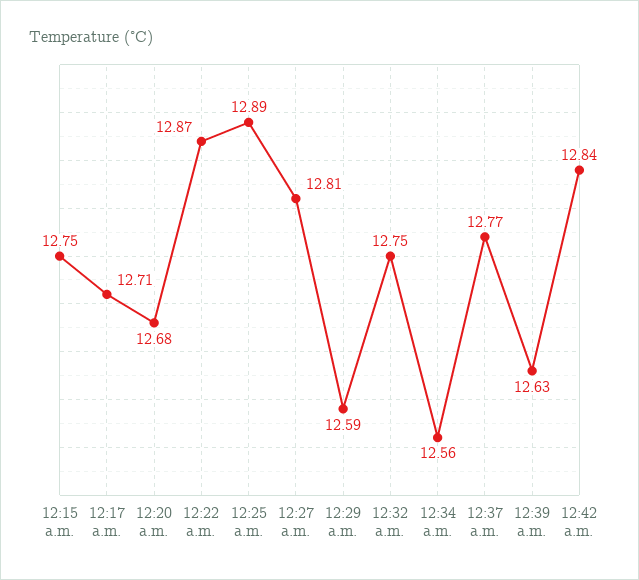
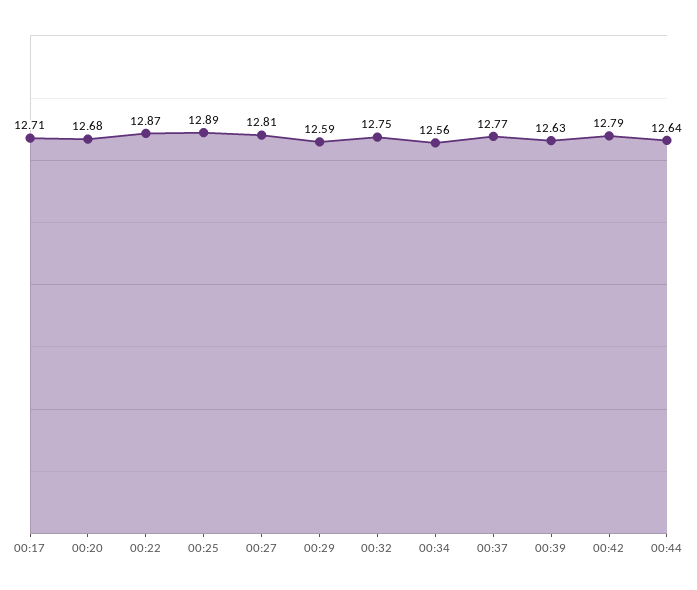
12:15 a.m.: 12.75 -> none
12:42 a.m.: 12.84 -> 12.79
00:44: none -> 12.64

